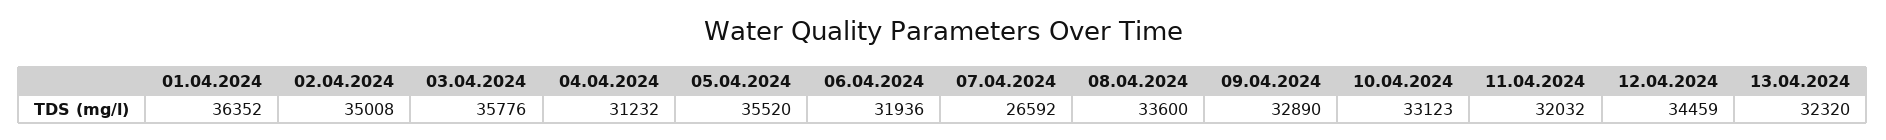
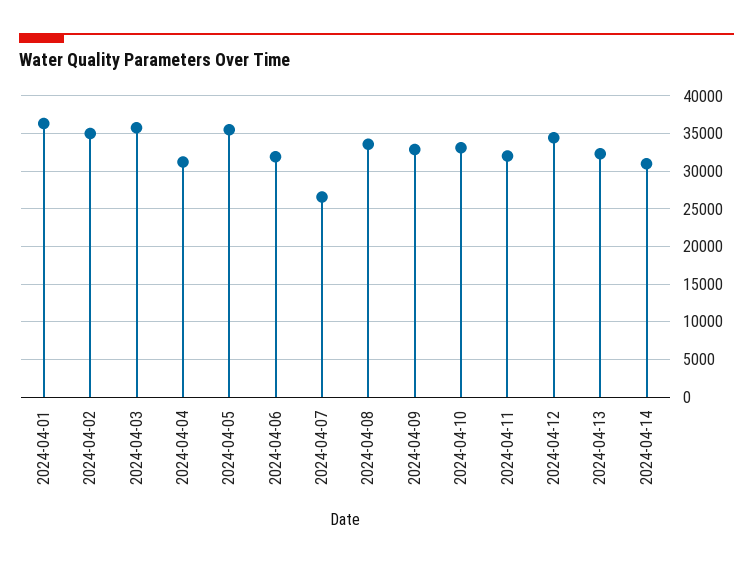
2024-04-14: none -> 31000

